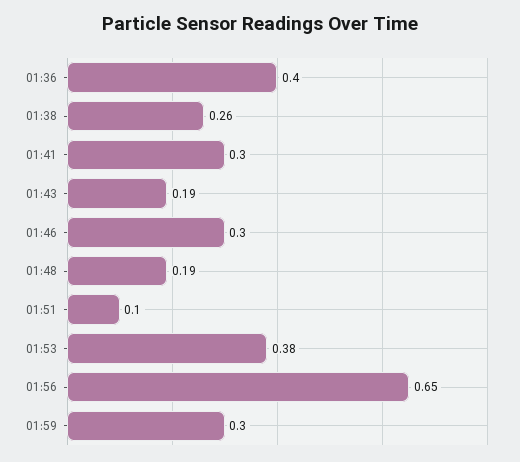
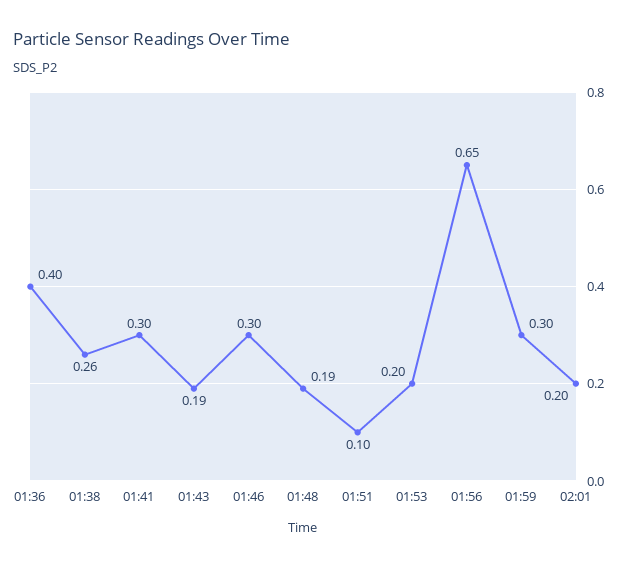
01:53: 0.38 -> 0.2
02:01: none -> 0.2

